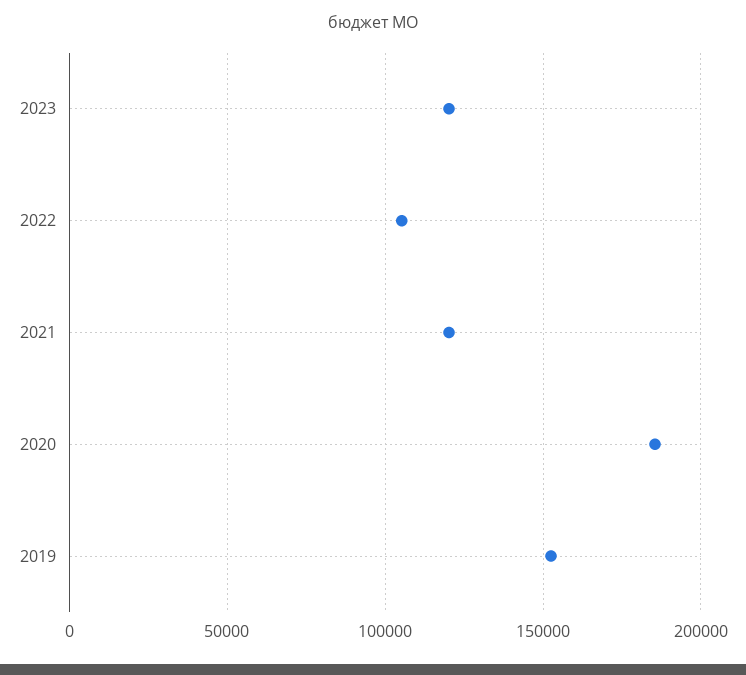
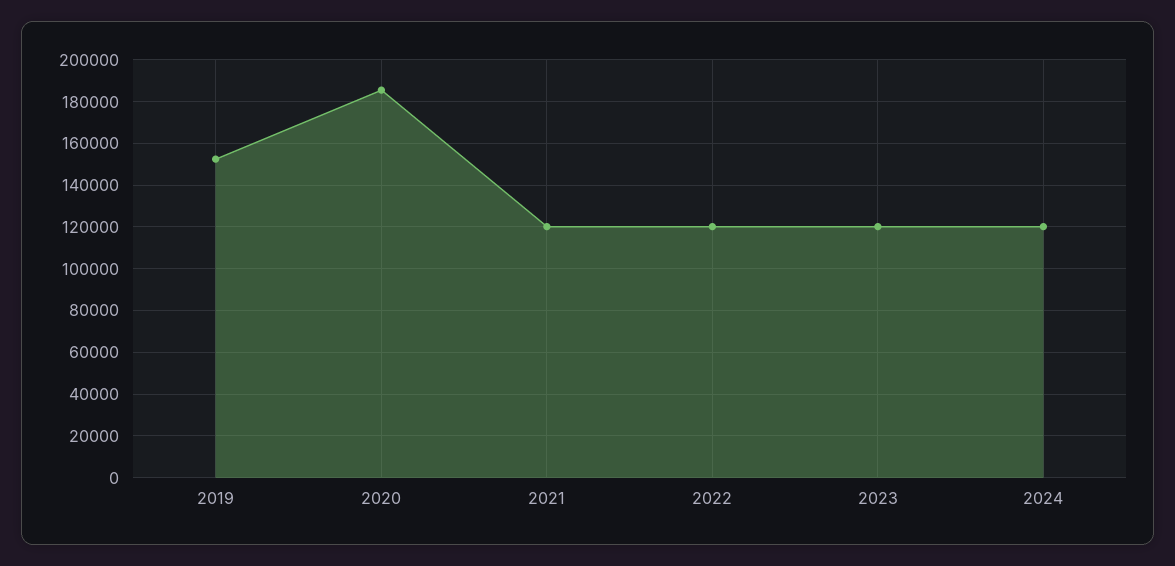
2022: 105000 -> 120000
2024: none -> 120000

